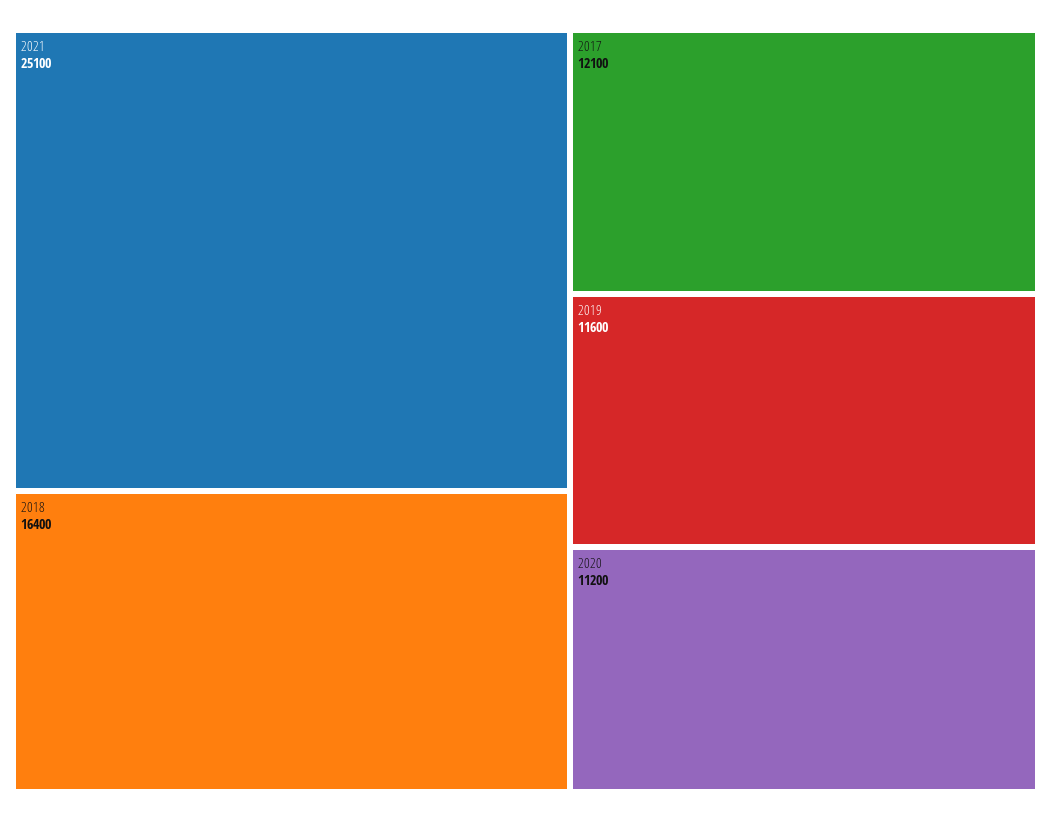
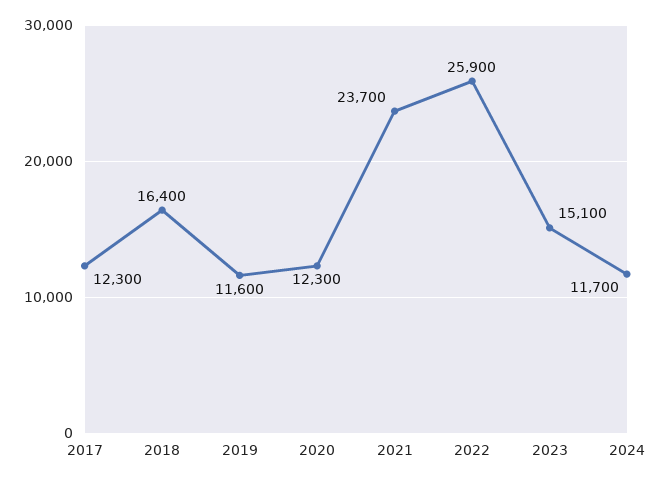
2021: 25100 -> 23700
2017: 12100 -> 12300
2020: 11200 -> 12300
2022: none -> 25900
2023: none -> 15100
2024: none -> 11700

